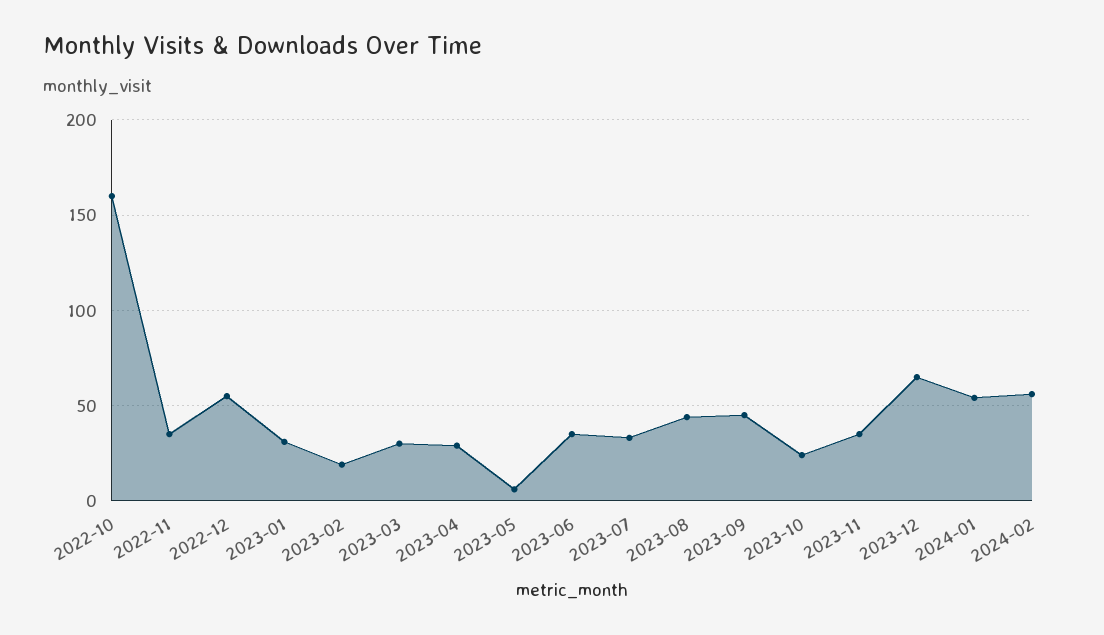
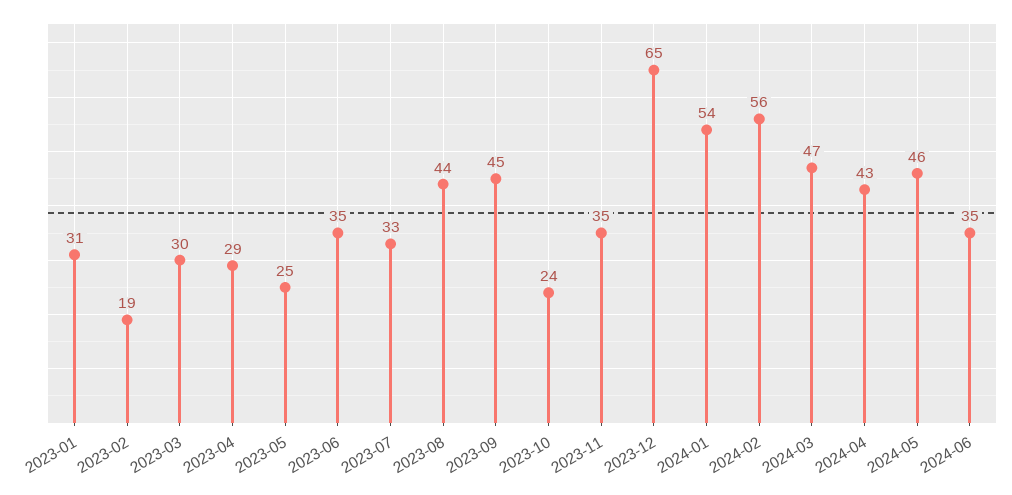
2022-10: 160 -> none
2022-11: 35 -> none
2022-12: 55 -> none
2023-05: 5 -> 25
2024-03: none -> 47
2024-04: none -> 43
2024-05: none -> 46
2024-06: none -> 35

